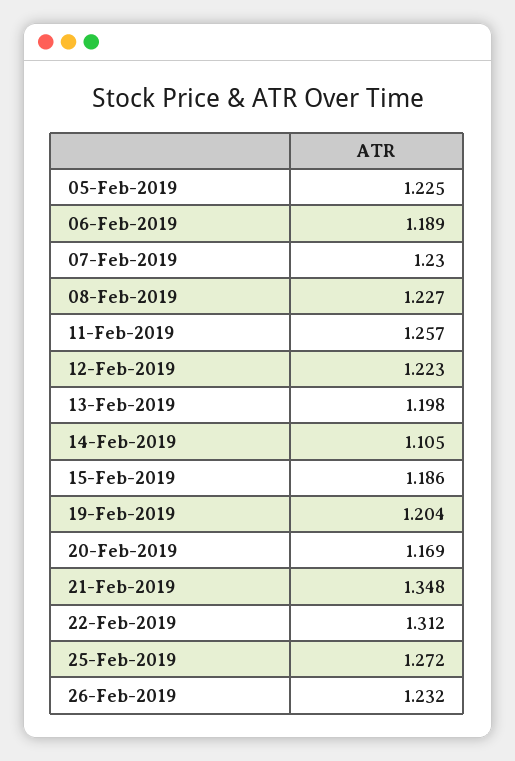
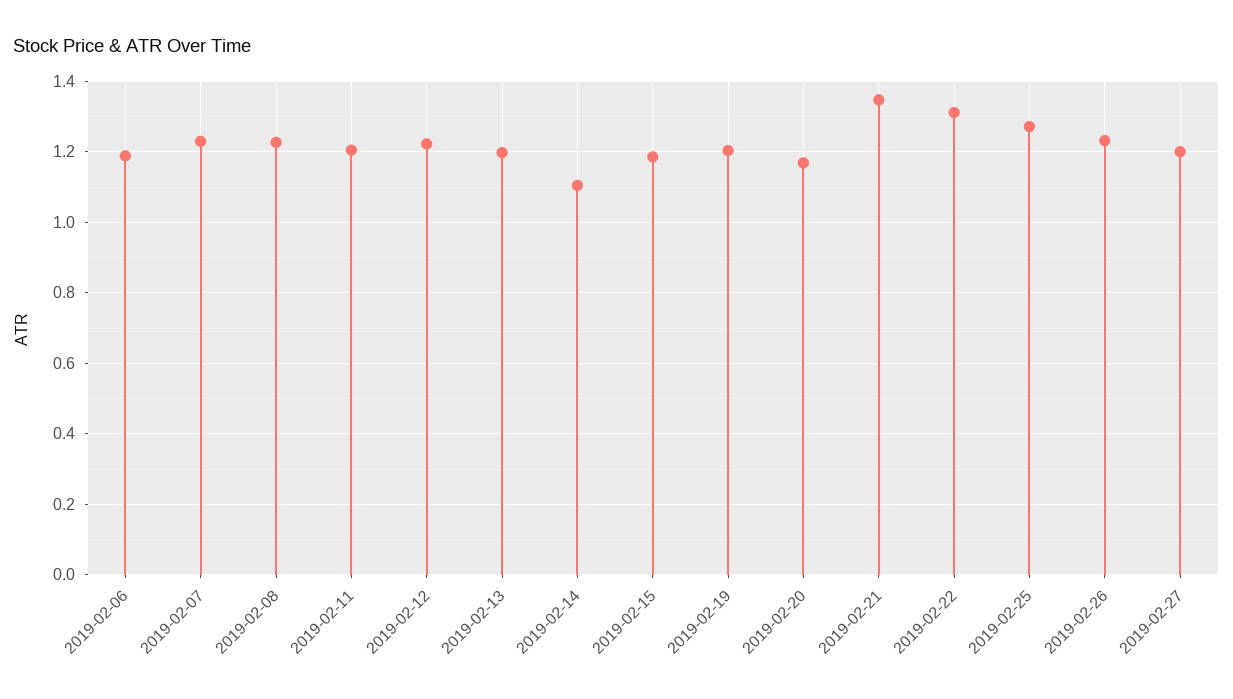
05-Feb-2019: 1.225 -> none
11-Feb-2019: 1.257 -> 1.2
2019-02-27: none -> 1.2

